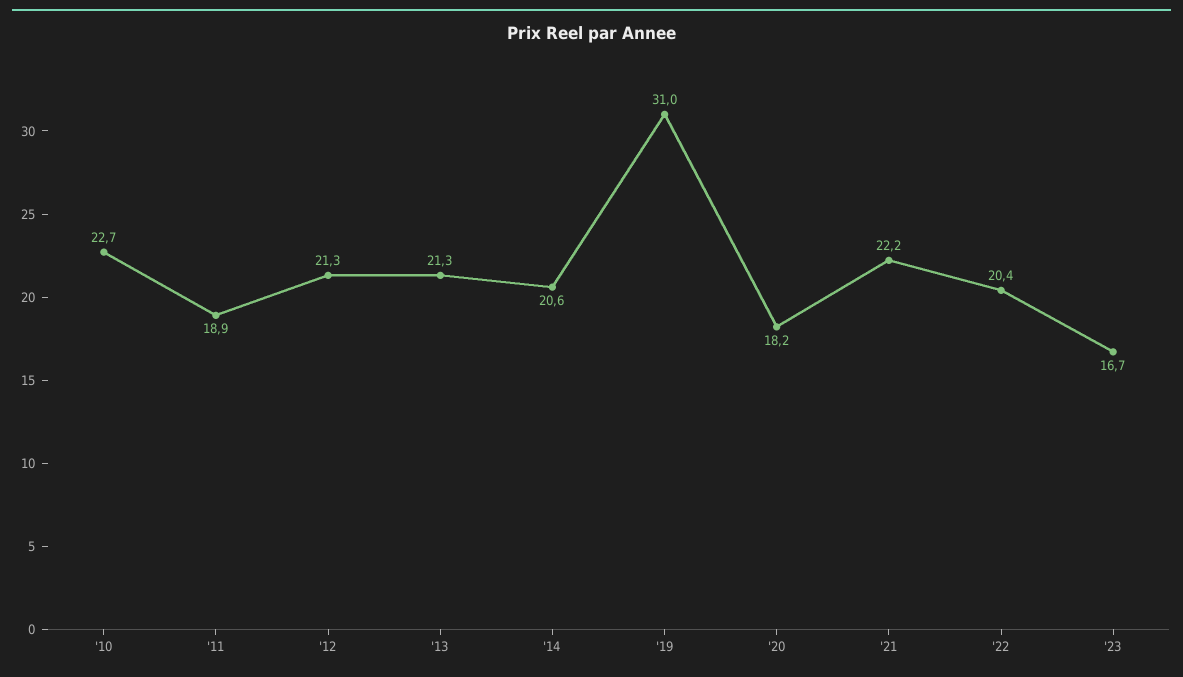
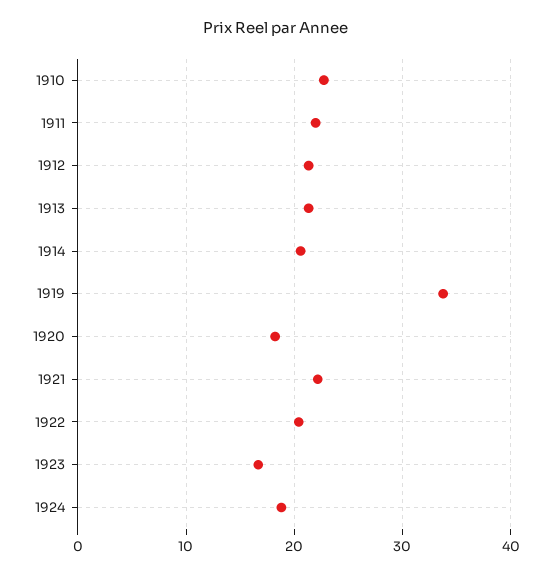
'11: 18.9 -> 22
'19: 31 -> 34
1924: none -> 19

